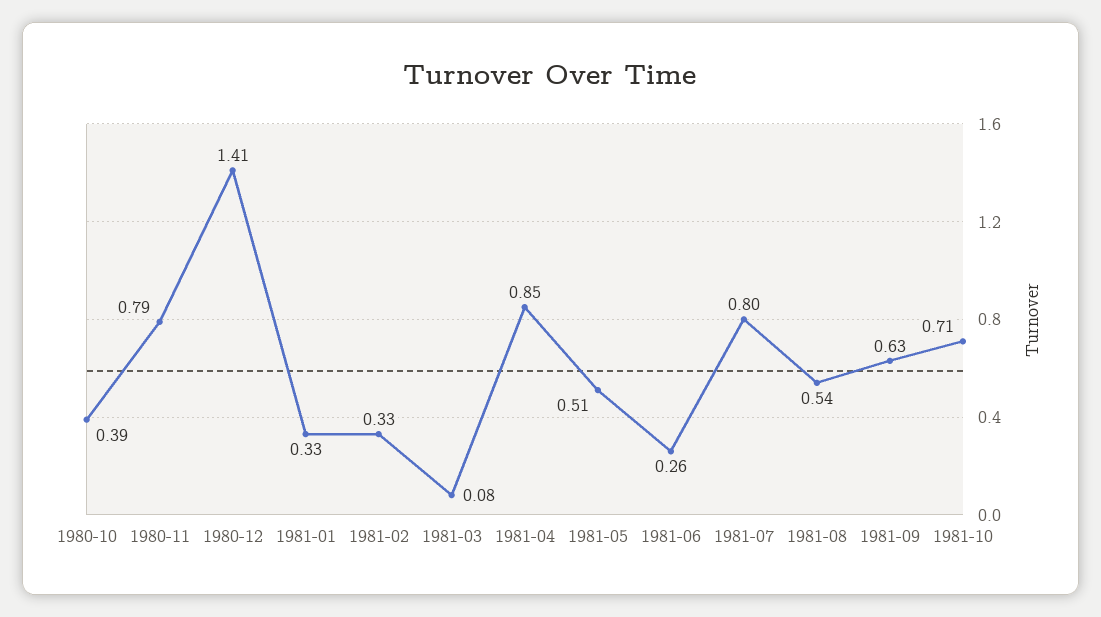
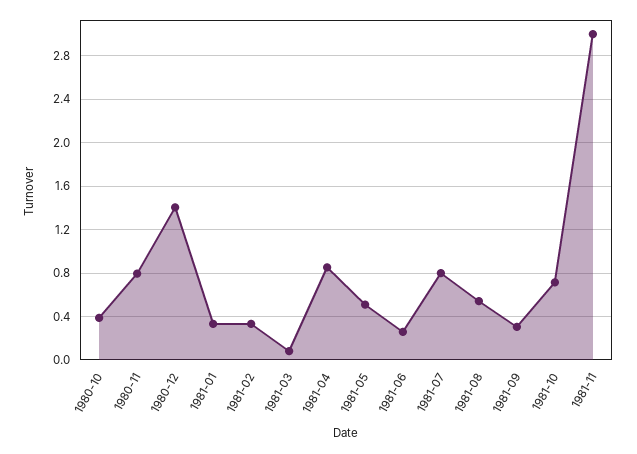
1981-09: 0.63 -> 0.3
1981-11: none -> 3

